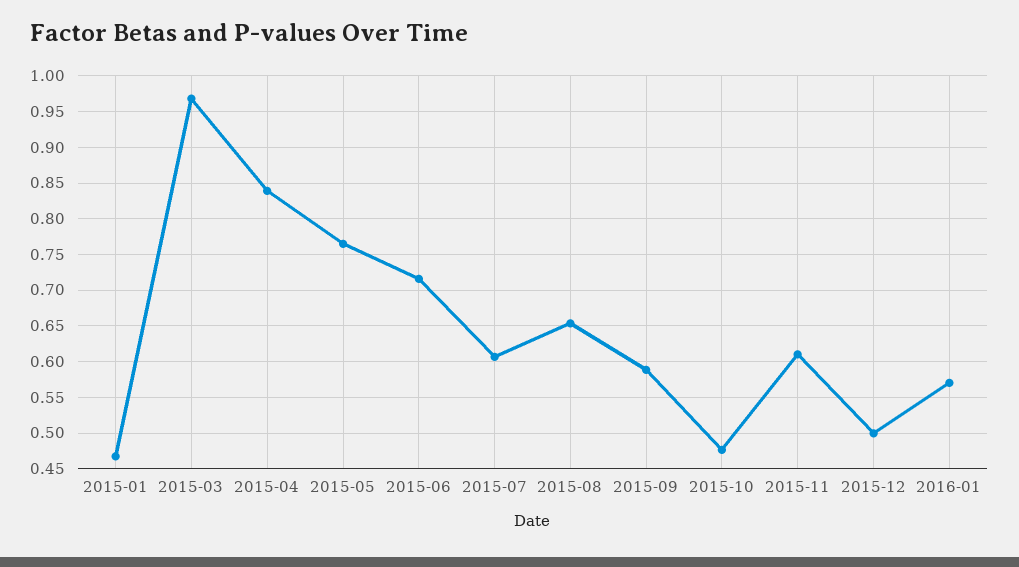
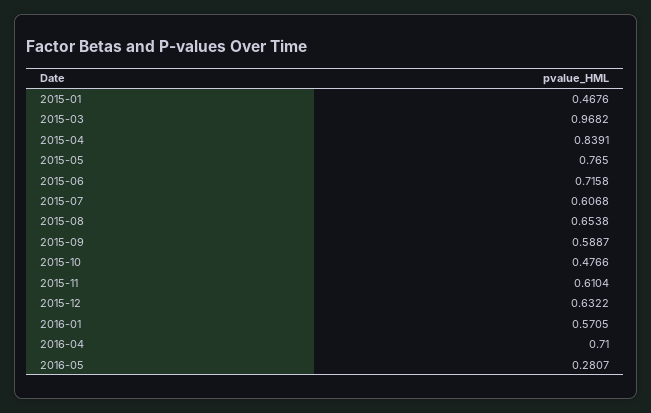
2015-12: 0.5 -> 0.6322
2016-04: none -> 0.71
2016-05: none -> 0.2807

